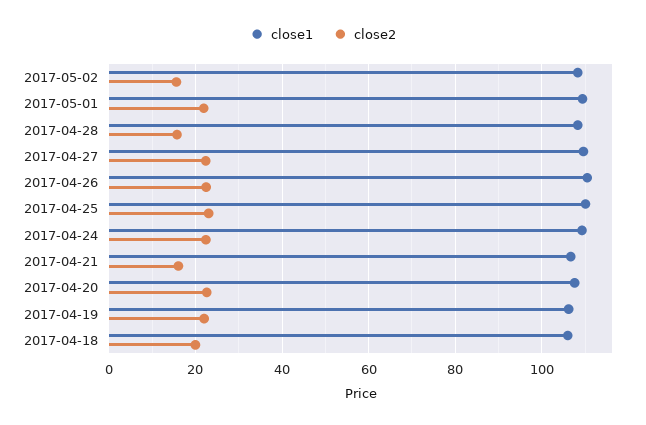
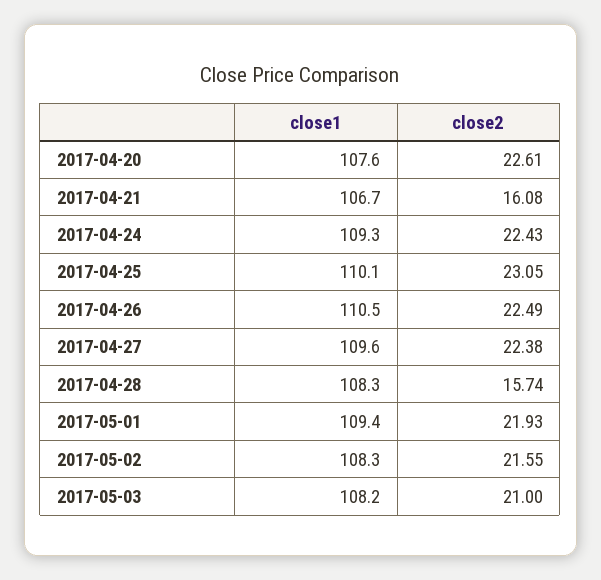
close2, 2017-05-02: 16 -> 21.55
close1, 2017-04-19: 106 -> none
close2, 2017-04-19: 22 -> none
close1, 2017-04-18: 106 -> none
close2, 2017-04-18: 20 -> none
close1, 2017-05-03: none -> 108.2
close2, 2017-05-03: none -> 21

